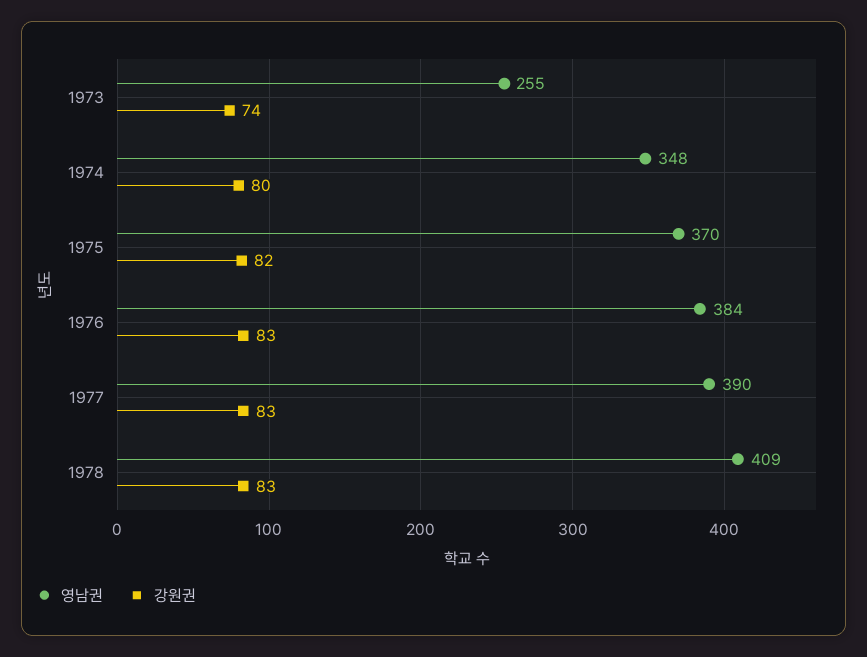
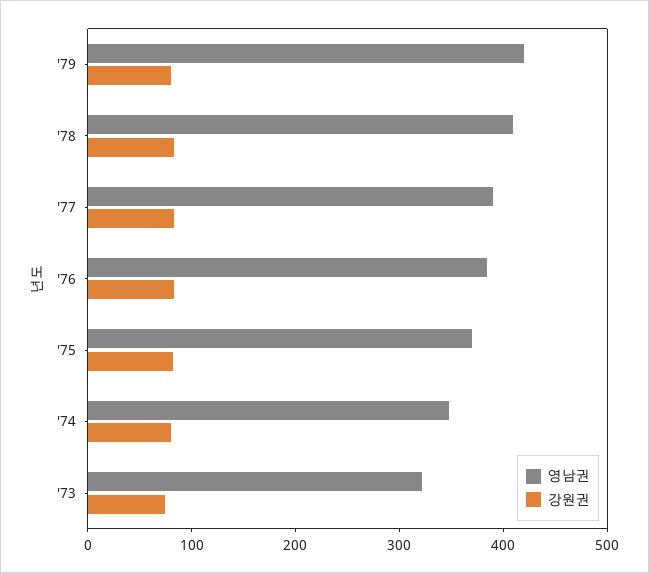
영남권, 1973: 255 -> 320
영남권, '79: none -> 420
강원권, '79: none -> 80

